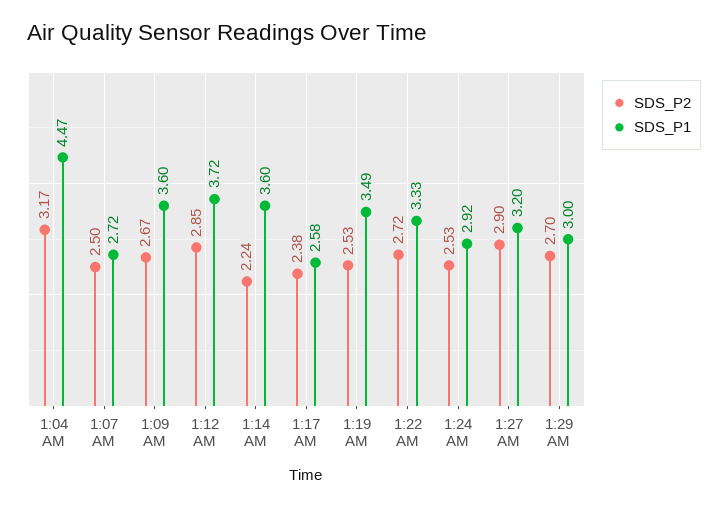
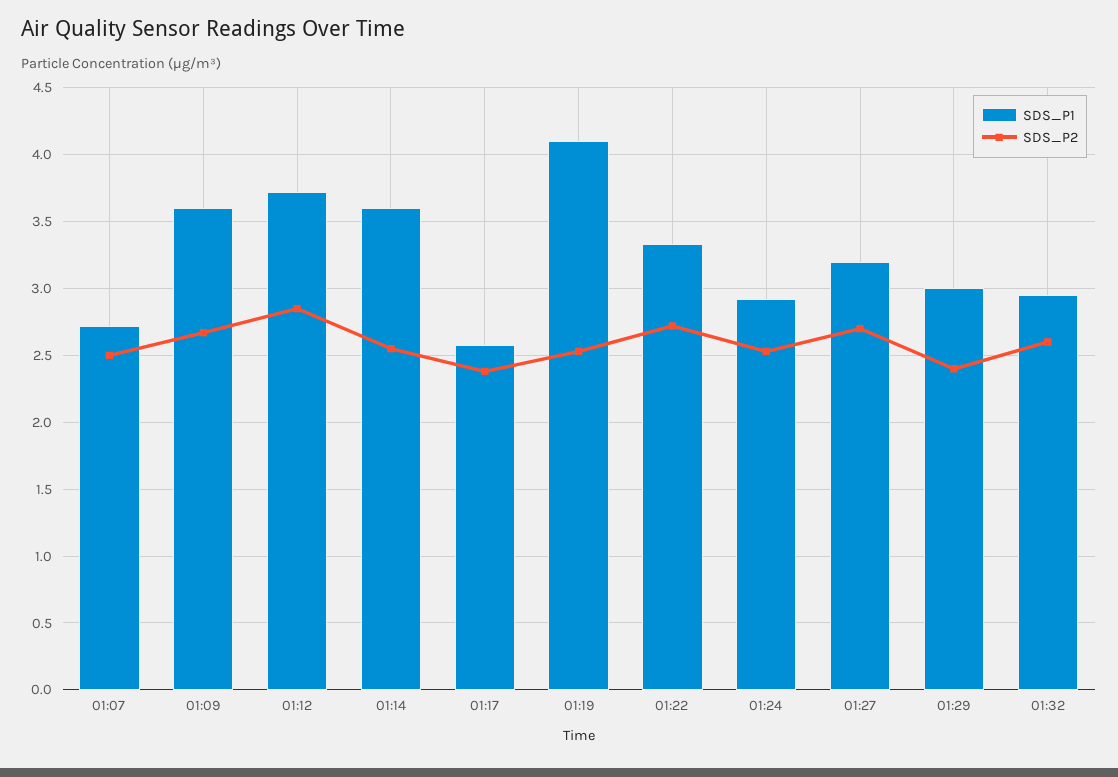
SDS_P2, 1:04 AM: 3.17 -> none
SDS_P1, 1:04 AM: 4.47 -> none
SDS_P2, 1:14 AM: 2.24 -> 2.55
SDS_P1, 1:19 AM: 3.49 -> 4.1
SDS_P2, 1:27 AM: 2.9 -> 2.7
SDS_P2, 1:29 AM: 2.7 -> 2.4
SDS_P1, 01:32: none -> 2.95
SDS_P2, 01:32: none -> 2.6

